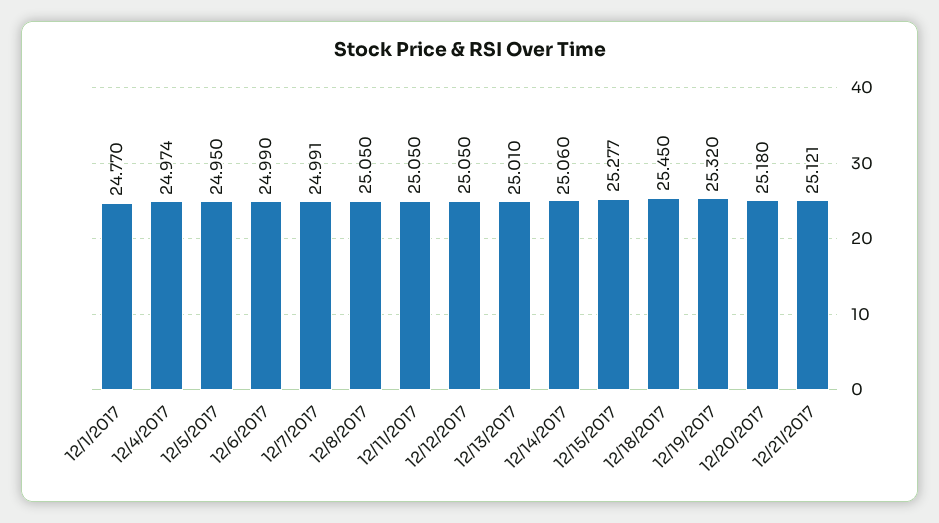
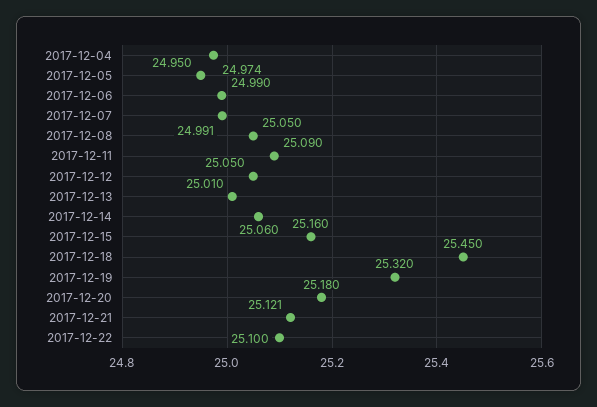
12/1/2017: 24.77 -> none
12/11/2017: 25.05 -> 25.09
12/15/2017: 25.277 -> 25.16
2017-12-22: none -> 25.1

